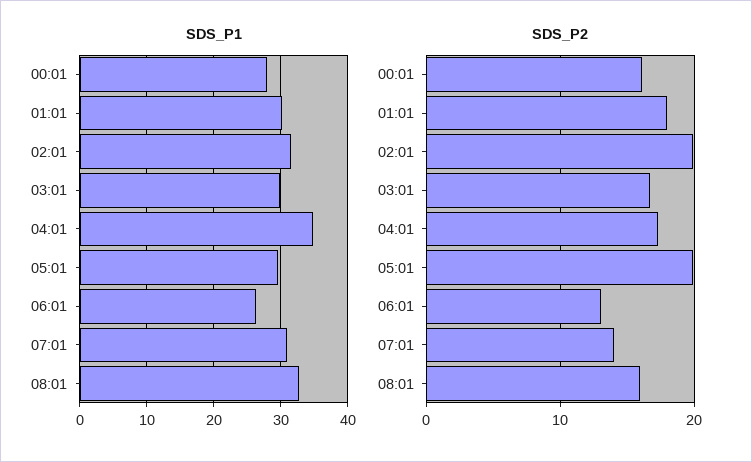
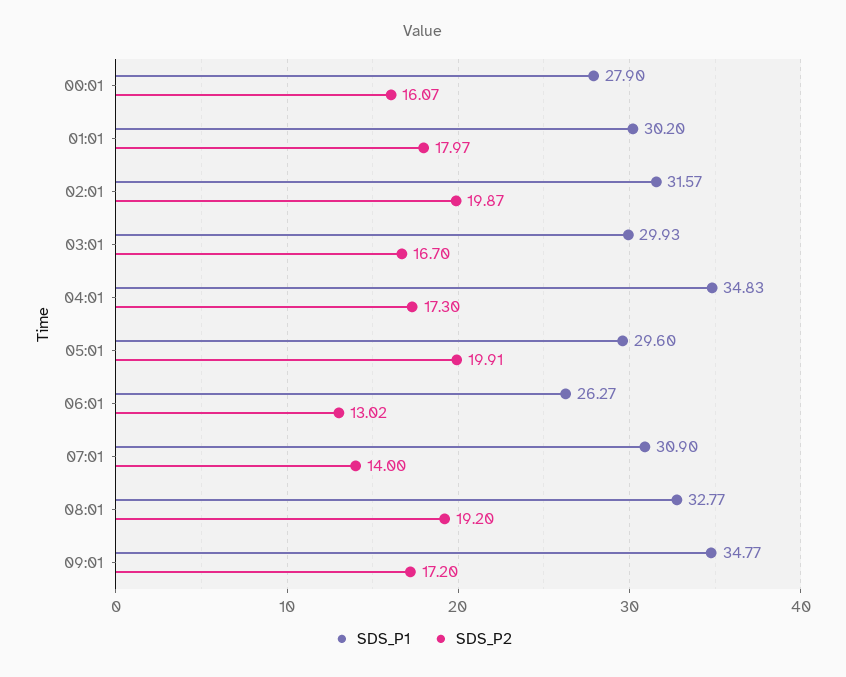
SDS_P2, 08:01: 16 -> 19.2
SDS_P1, 09:01: none -> 34.77
SDS_P2, 09:01: none -> 17.2

